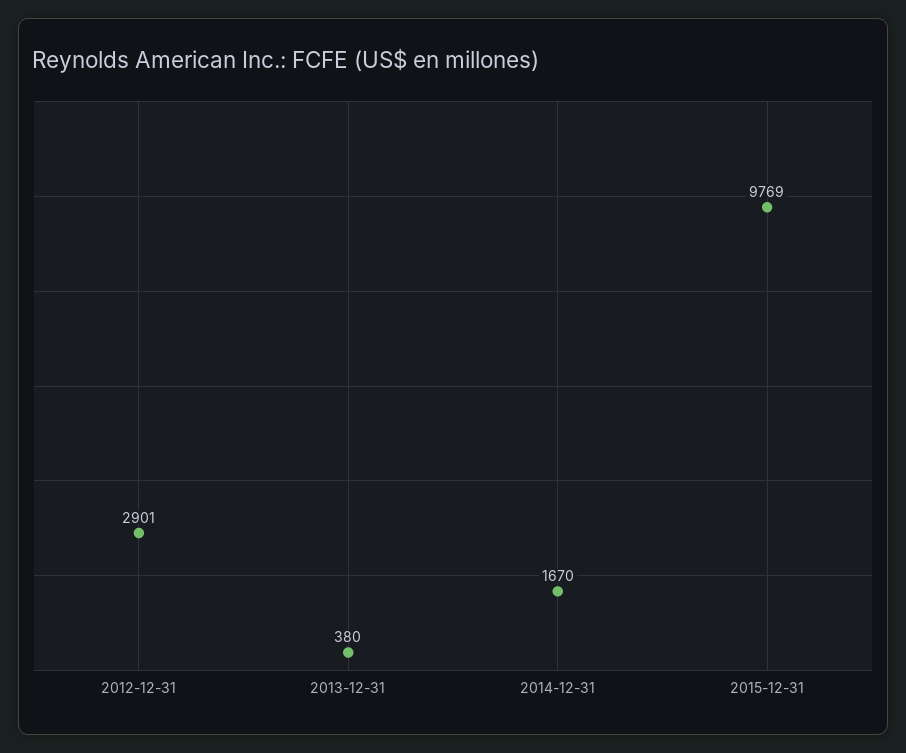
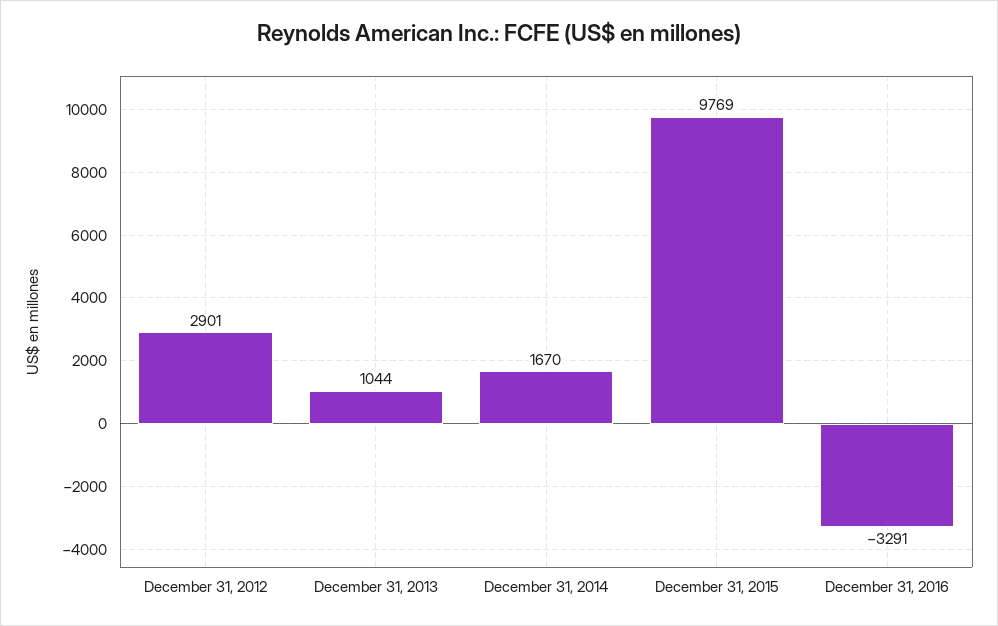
2013-12-31: 380 -> 1044
December 31, 2016: none -> -3291

